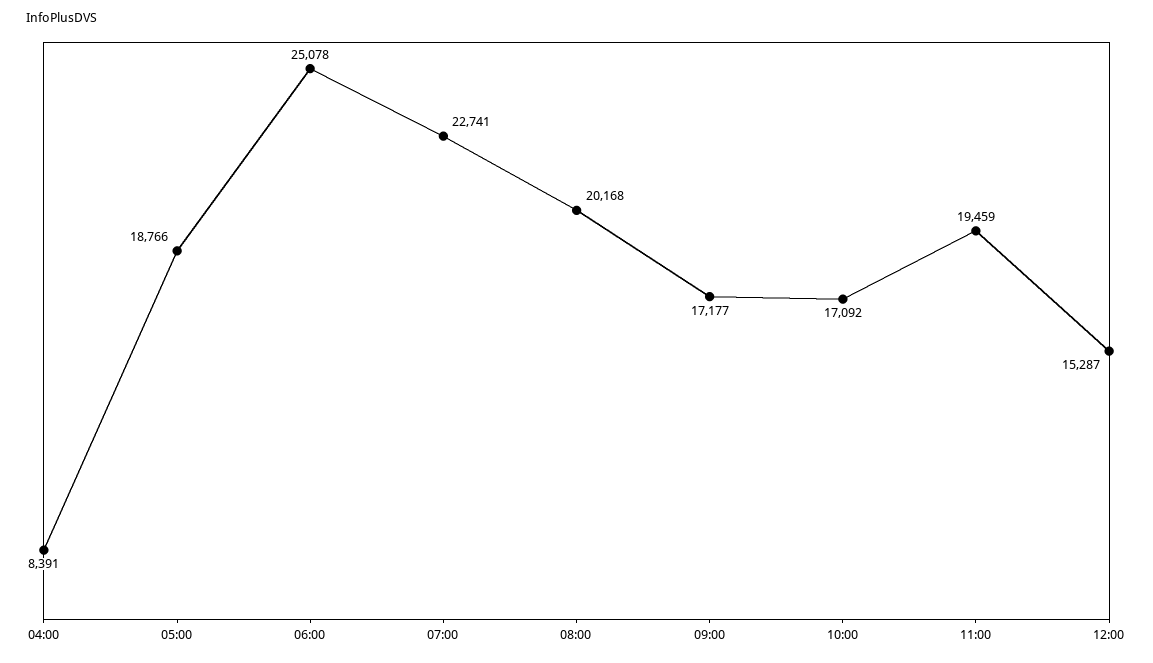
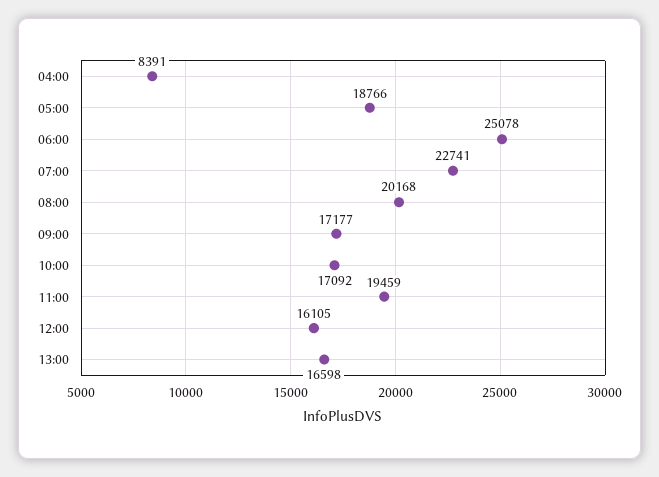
12:00: 15287 -> 16105
13:00: none -> 16598

